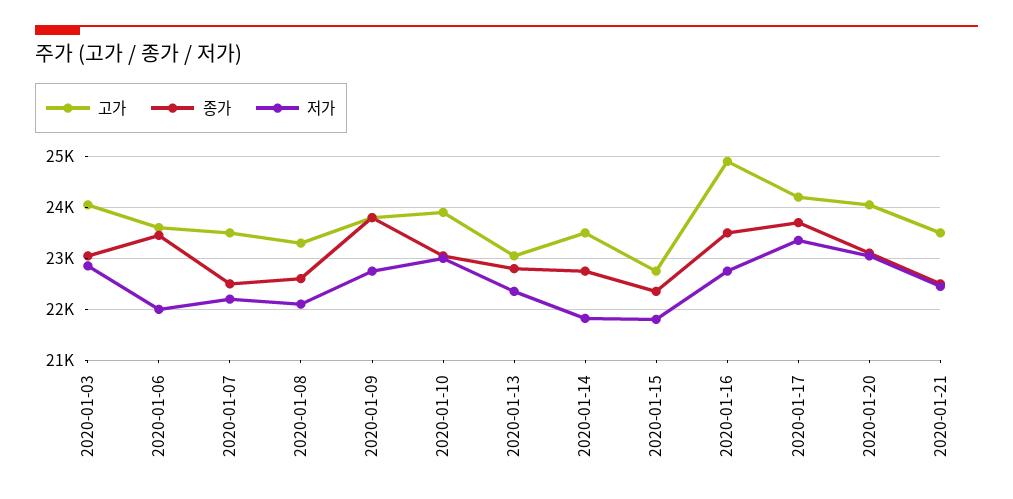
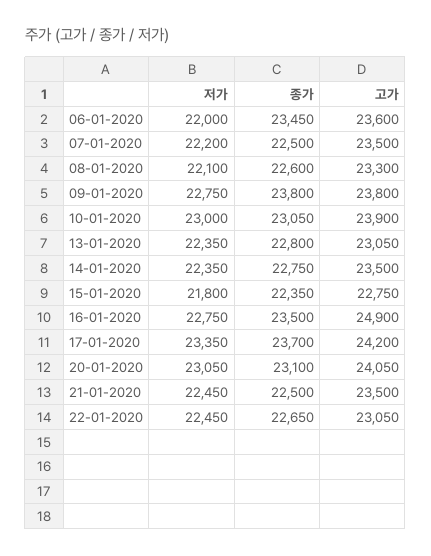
고가, 2020-01-03: 24000 -> none
종가, 2020-01-03: 23000 -> none
저가, 2020-01-03: 22800 -> none
저가, 2020-01-14: 21800 -> 22350
저가, 22-01-2020: none -> 22450
종가, 22-01-2020: none -> 22650
고가, 22-01-2020: none -> 23050

